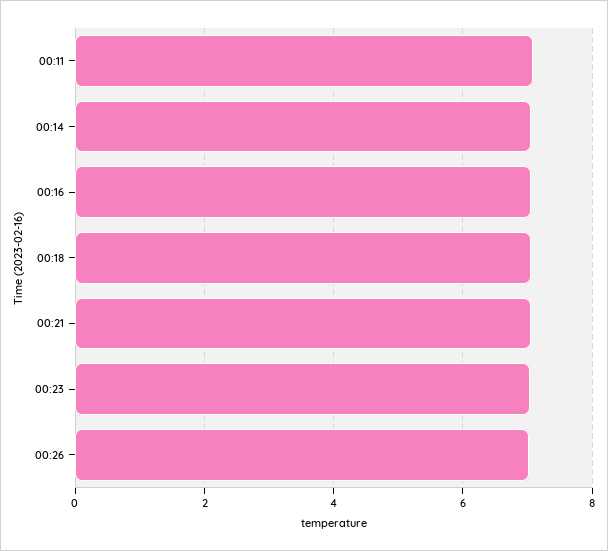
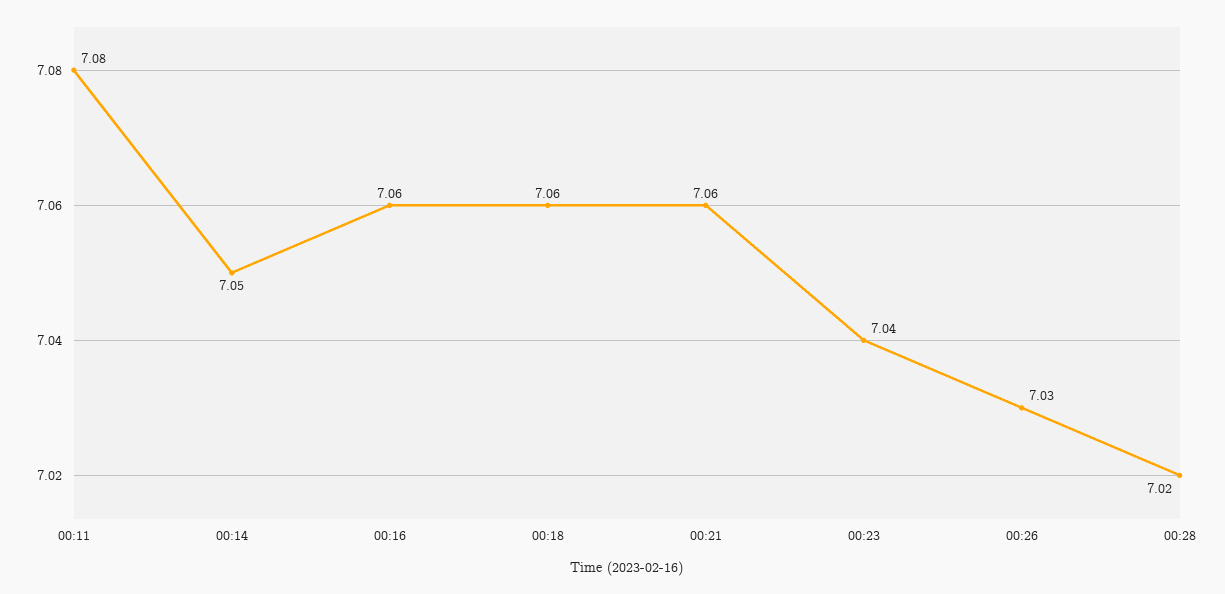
00:28: none -> 7.02

